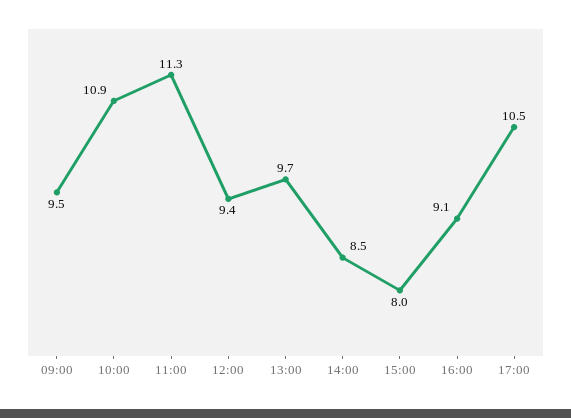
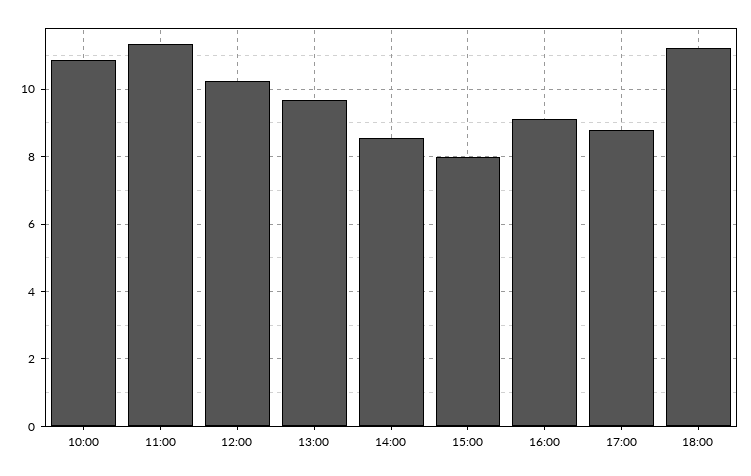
09:00: 9.5 -> none
12:00: 9.4 -> 10.2
17:00: 10.5 -> 8.8
18:00: none -> 11.2

